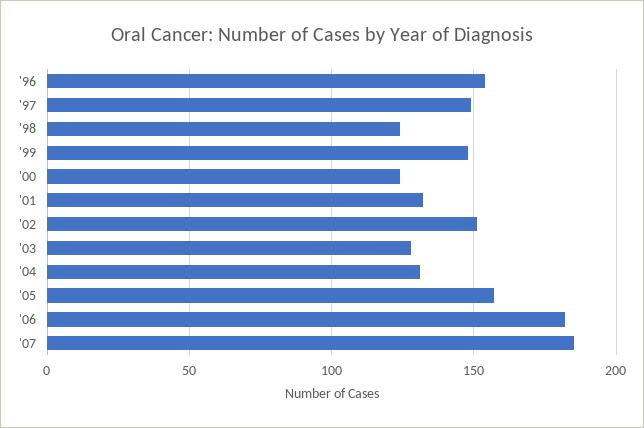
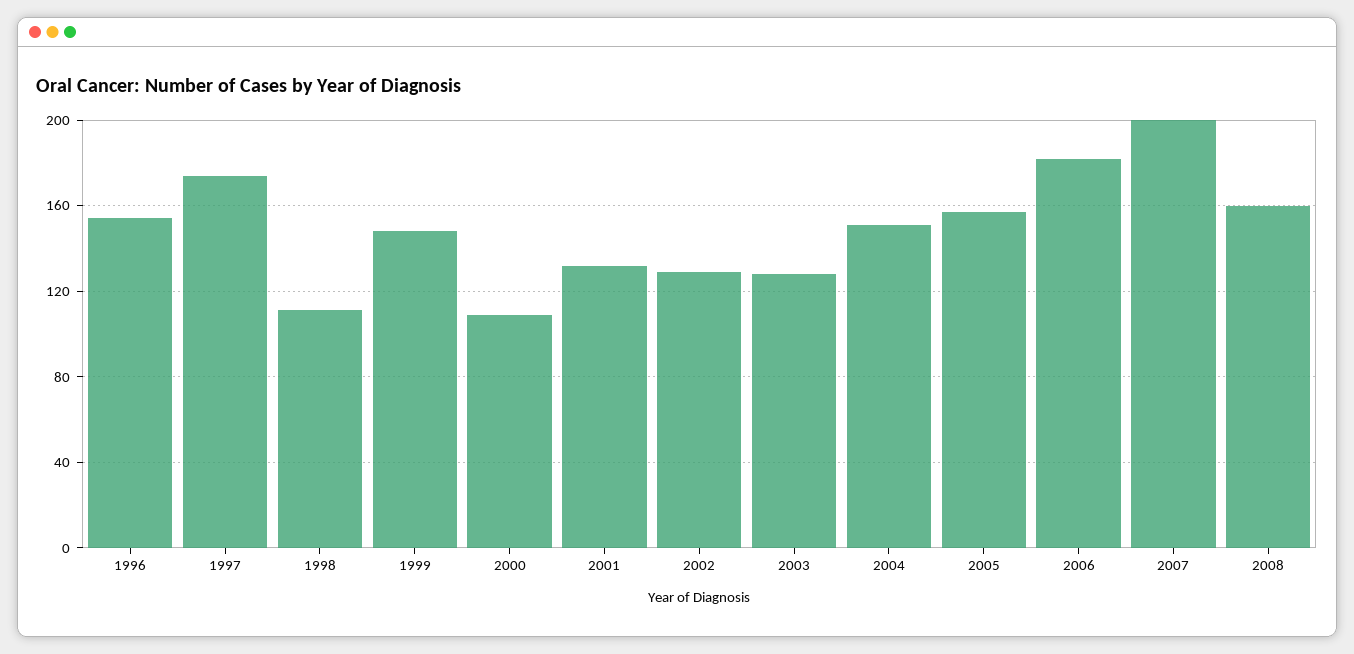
'97: 150 -> 175
'98: 125 -> 110
'00: 125 -> 110
'02: 150 -> 130
'04: 130 -> 150
'07: 185 -> 200
2008: none -> 160

